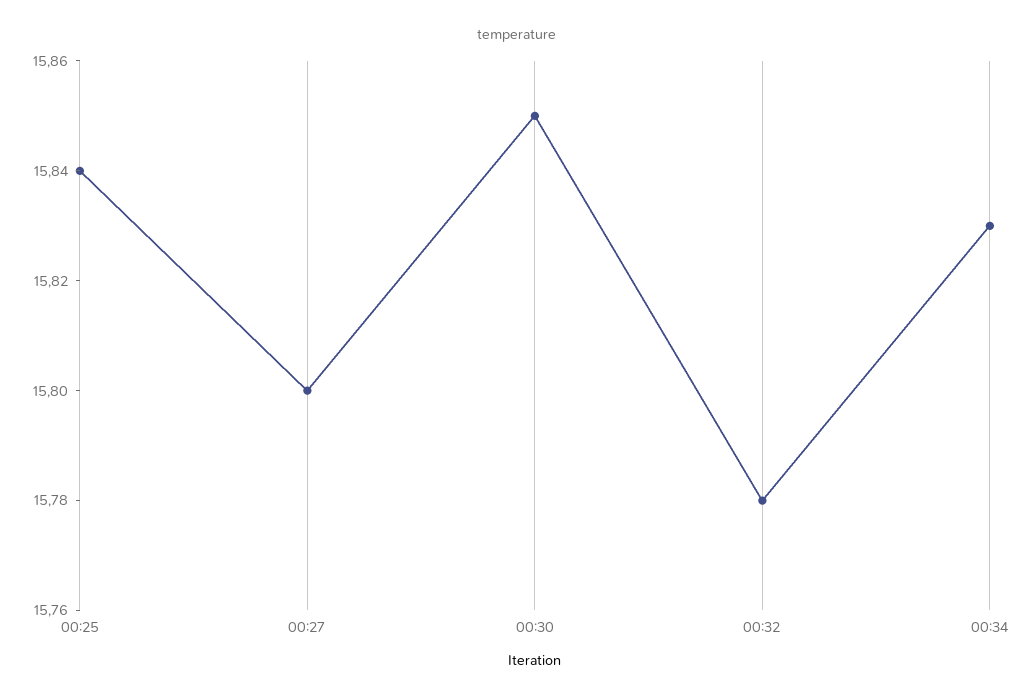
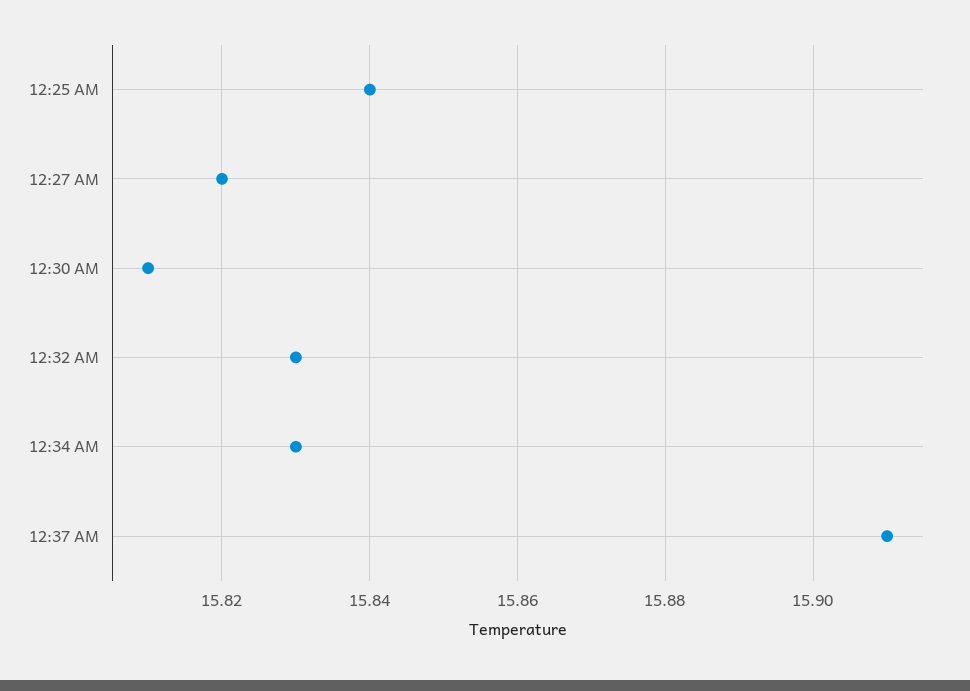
00:27: 15.8 -> 15.82
00:30: 15.85 -> 15.81
00:32: 15.78 -> 15.83
12:37 AM: none -> 15.91

